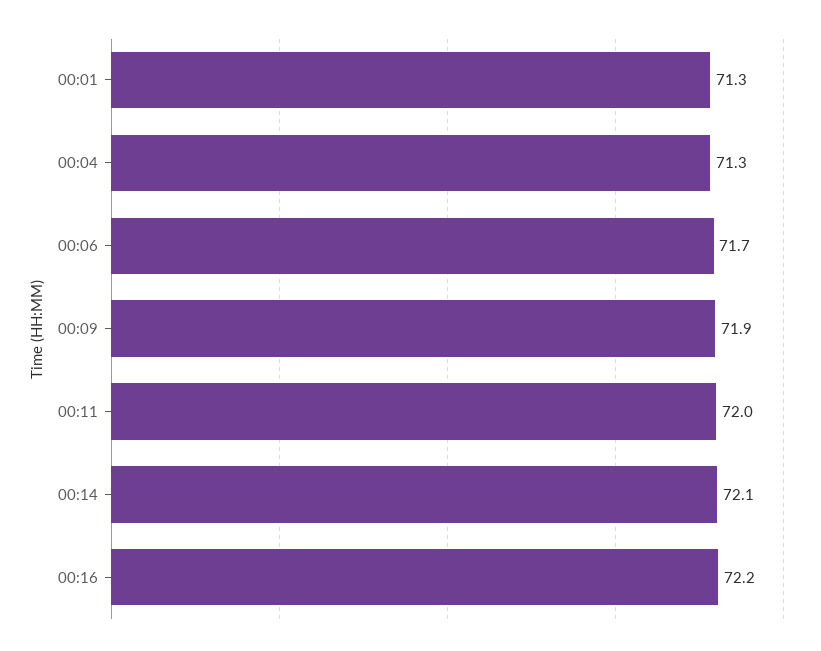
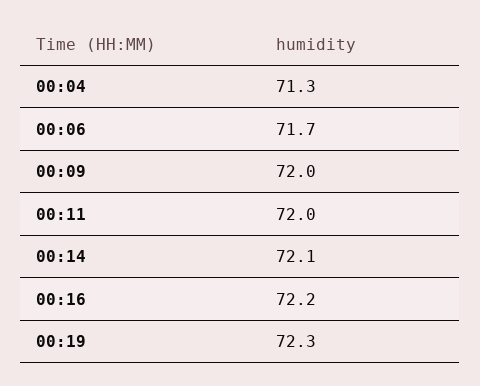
00:01: 71.3 -> none
00:09: 71.9 -> 72
00:19: none -> 72.3

